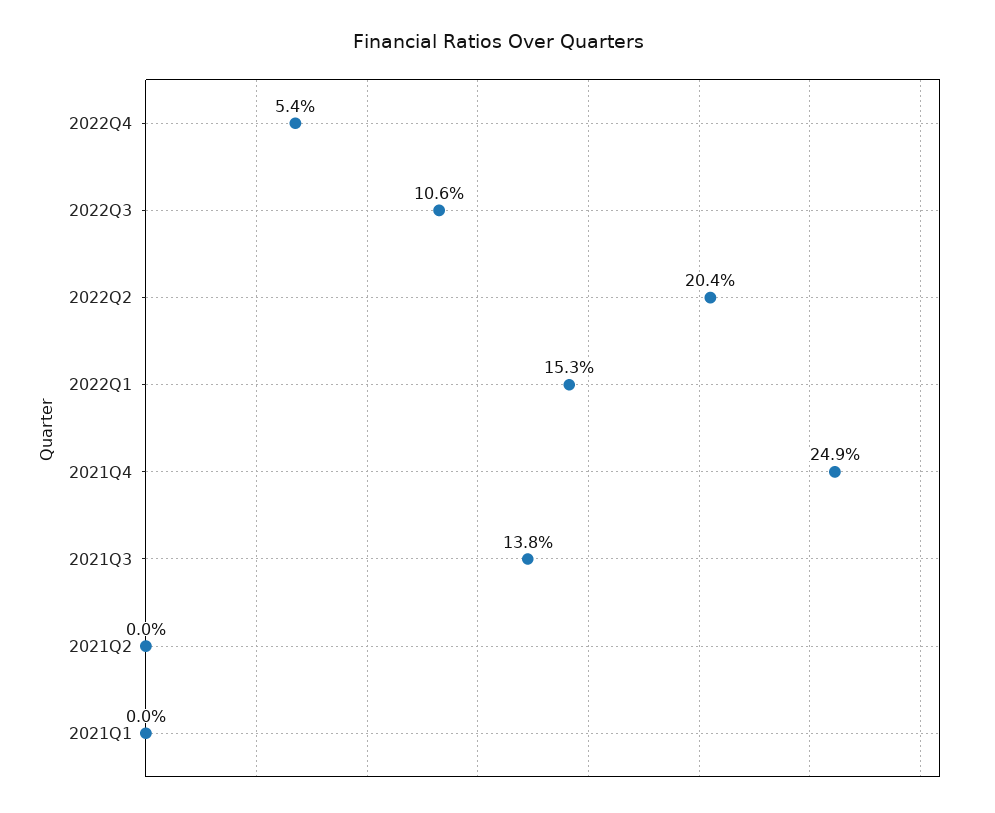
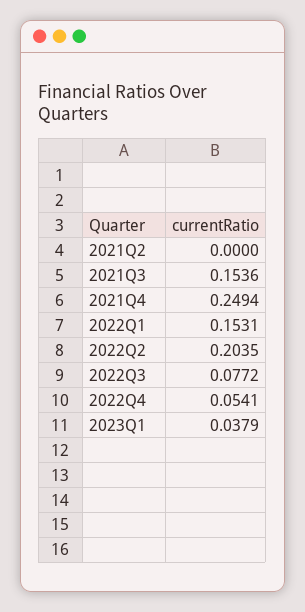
2022Q3: 0.106 -> 0.0772
2021Q3: 0.138 -> 0.1536
2021Q1: 0 -> none
2023Q1: none -> 0.0379

